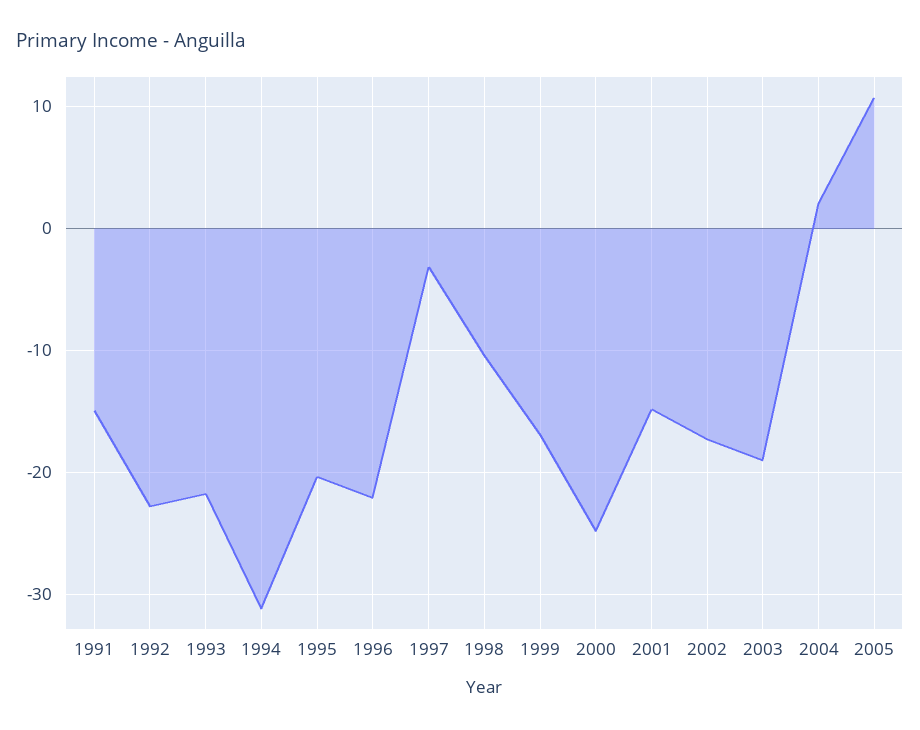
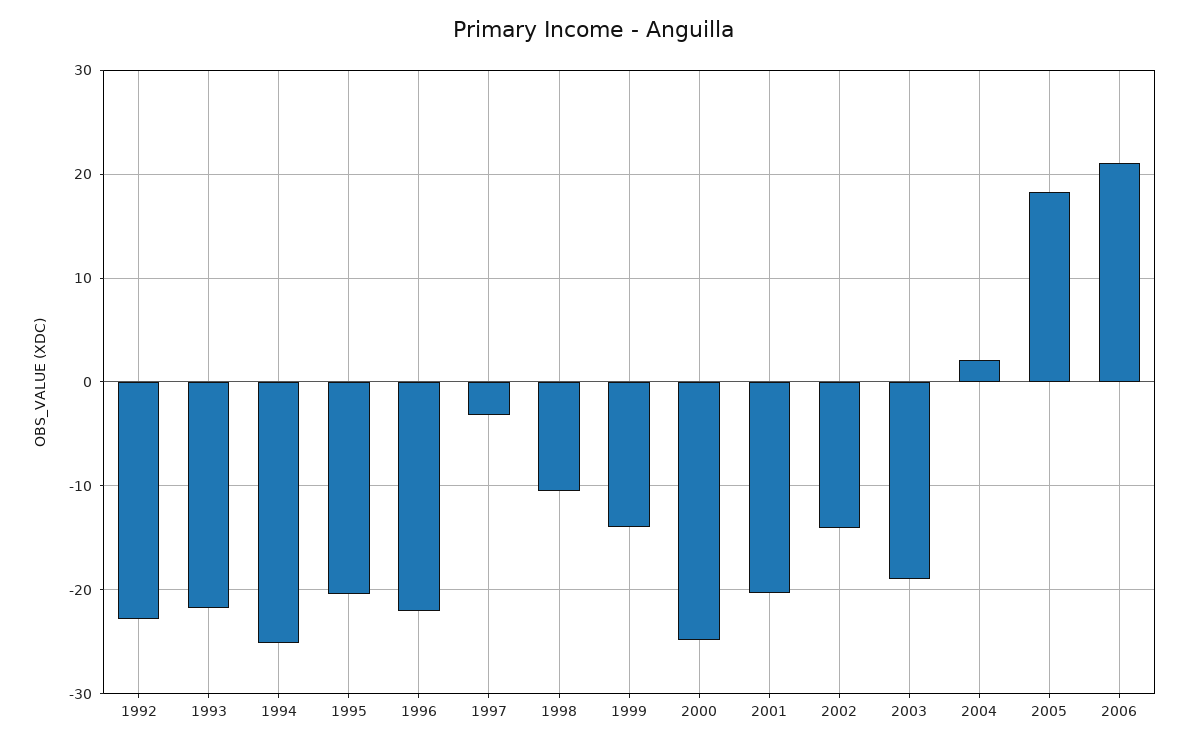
1991: -15 -> none
1994: -31 -> -25
1999: -17 -> -14
2001: -15 -> -20
2002: -17 -> -14
2005: 11 -> 18
2006: none -> 21

